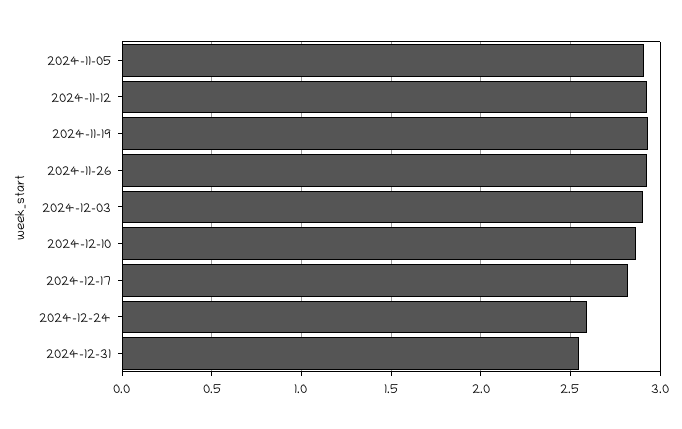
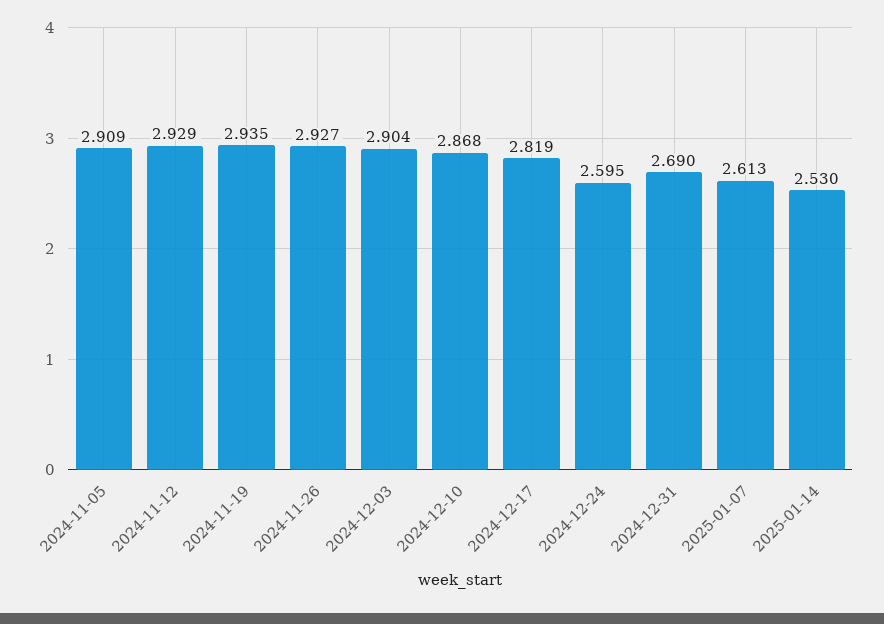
2024-12-31: 2.55 -> 2.69
2025-01-07: none -> 2.613
2025-01-14: none -> 2.53

